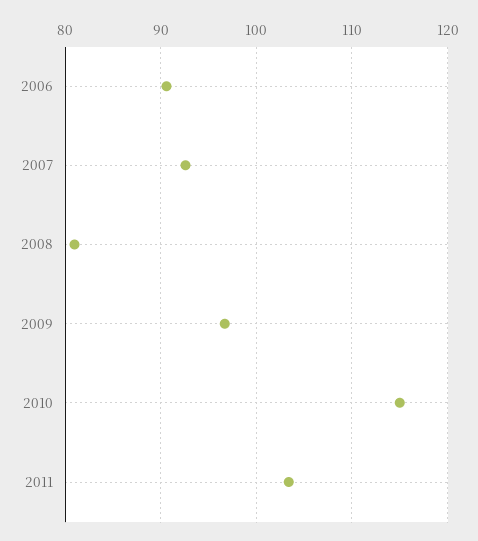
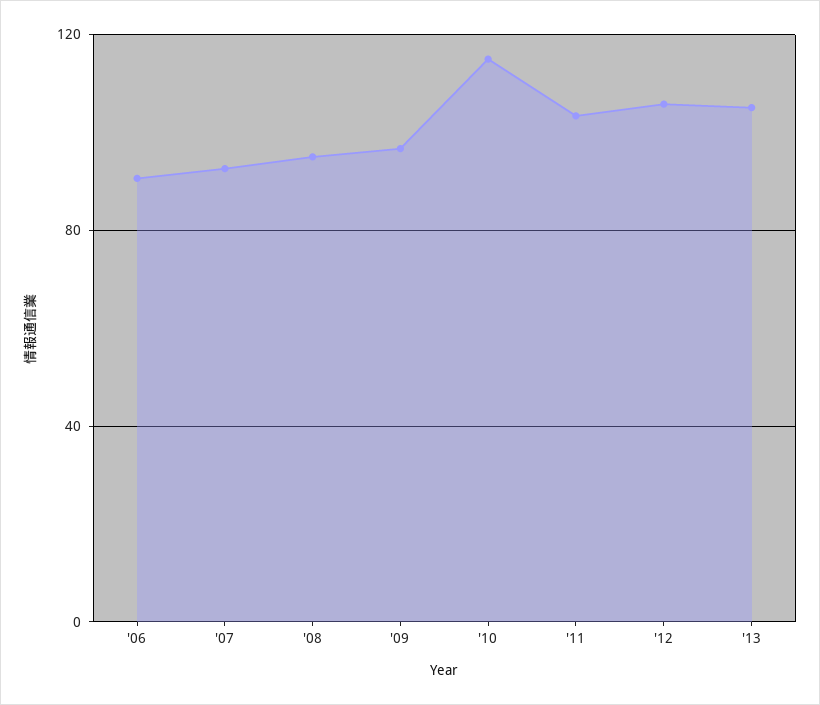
2008: 81 -> 95
'12: none -> 105
'13: none -> 105

